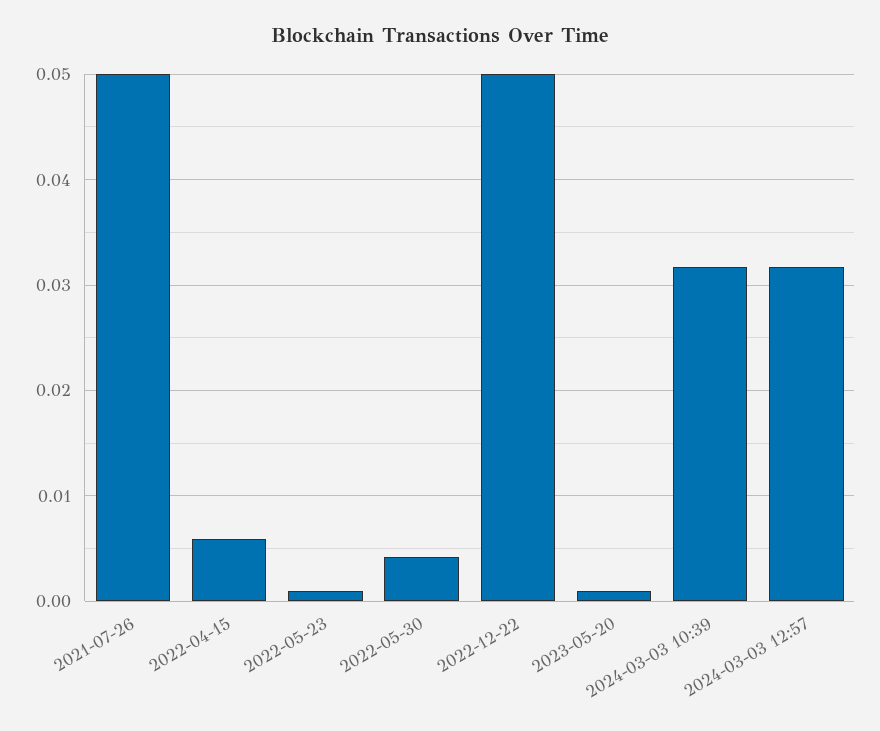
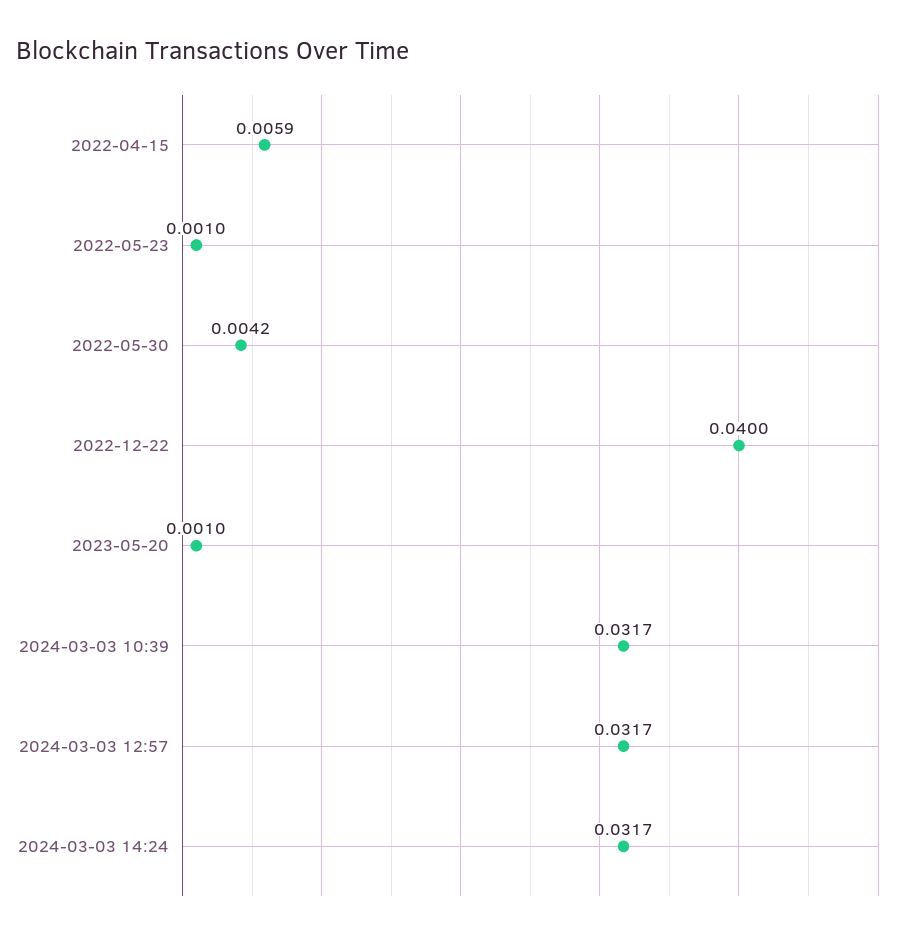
2021-07-26: 0.05 -> none
2022-12-22: 0.05 -> 0.04
2024-03-03 14:24: none -> 0.0317

